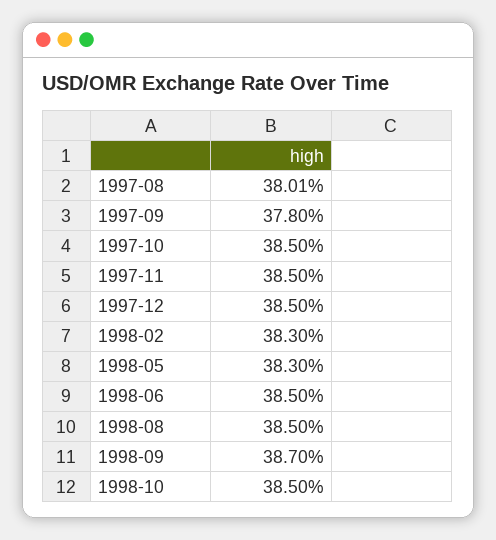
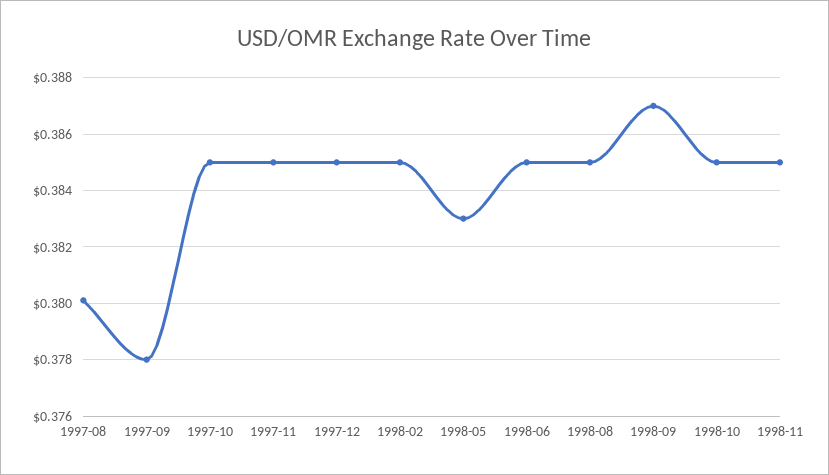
1998-02: 0.383 -> 0.385
1998-11: none -> 0.385

